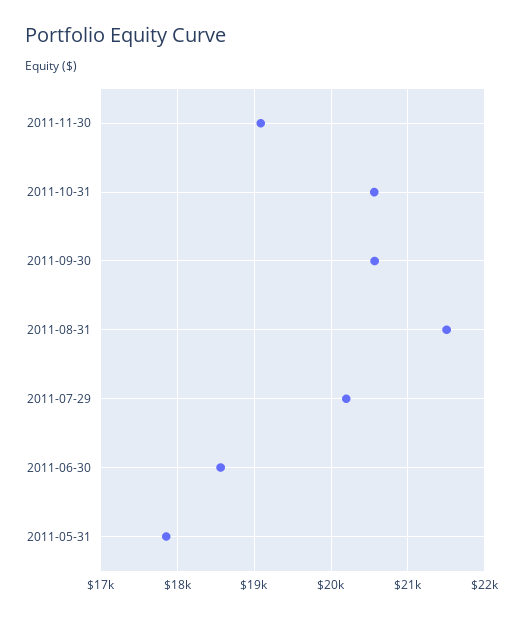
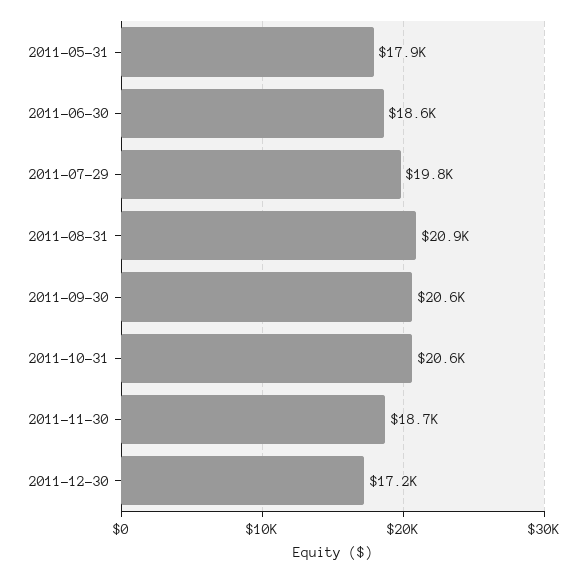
2011-11-30: 19100 -> 18700
2011-08-31: 21500 -> 20900
2011-07-29: 20200 -> 19800
2011-12-30: none -> 17200

